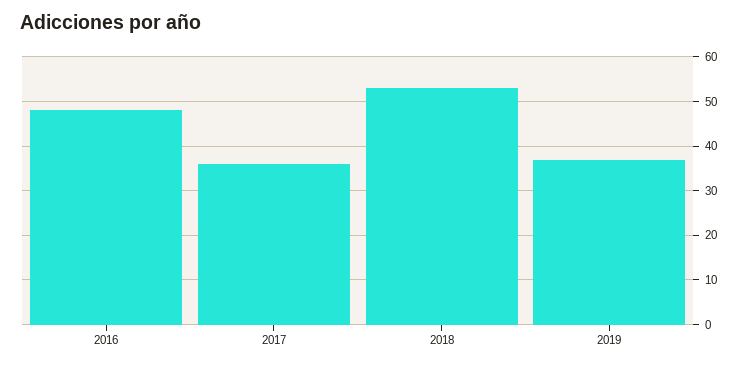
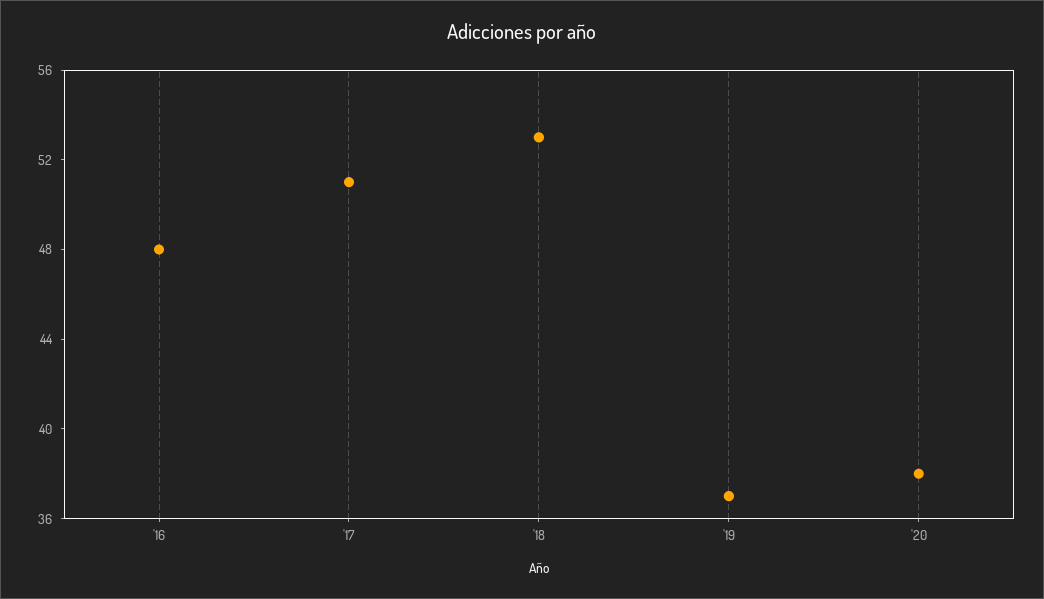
2017: 35 -> 51
'20: none -> 38

